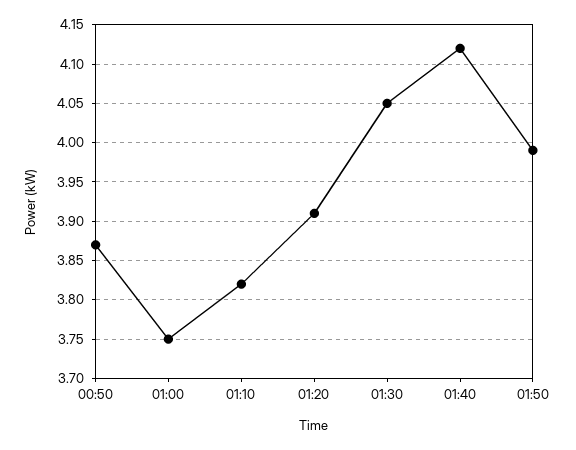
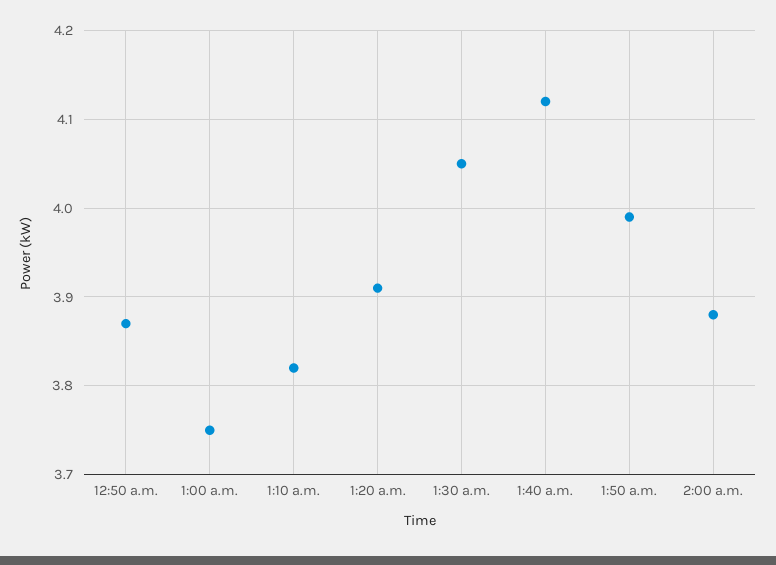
2:00 a.m.: none -> 3.88

